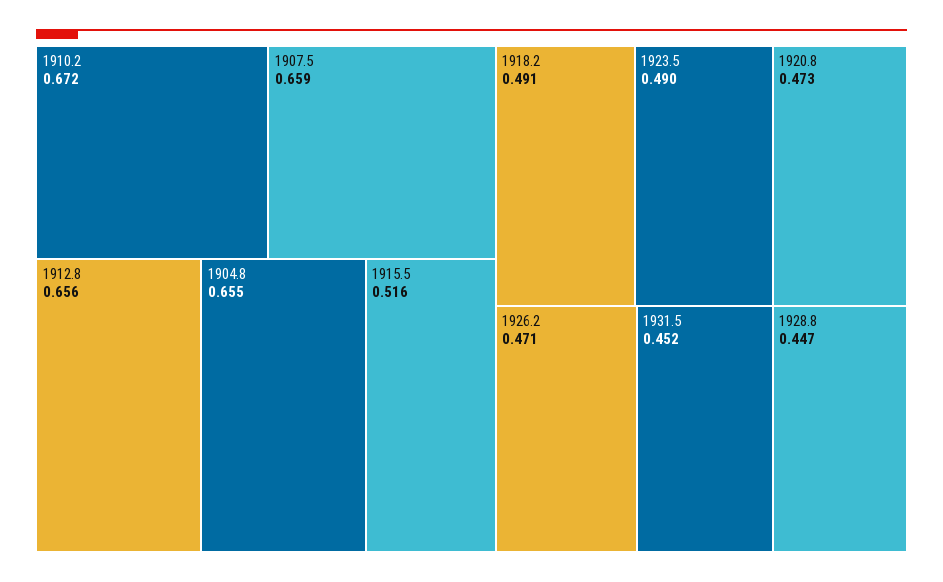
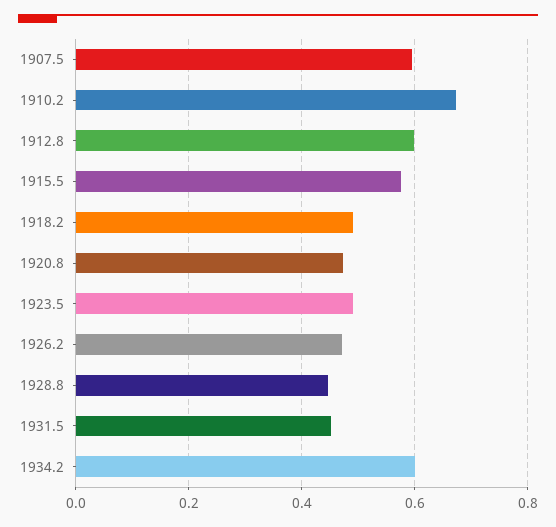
1907.5: 0.659 -> 0.6
1912.8: 0.656 -> 0.6
1904.8: 0.655 -> none
1915.5: 0.516 -> 0.58
1934.2: none -> 0.6

